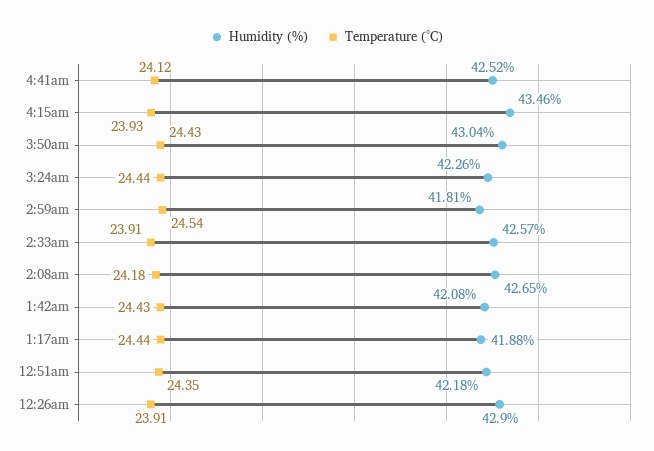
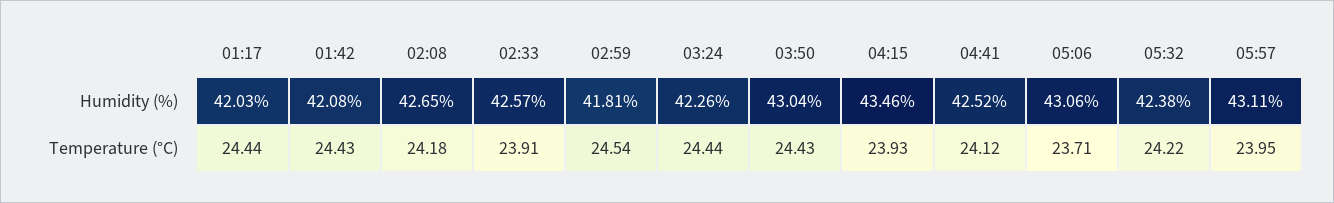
Humidity (%), 1:17am: 41.88 -> 42.03
Humidity (%), 12:51am: 42.18 -> none
Temperature (°C), 12:51am: 24.35 -> none
Humidity (%), 12:26am: 42.9 -> none
Temperature (°C), 12:26am: 23.91 -> none
Humidity (%), 05:06: none -> 43.06
Humidity (%), 05:32: none -> 42.38
Humidity (%), 05:57: none -> 43.11
Temperature (°C), 05:06: none -> 23.71
Temperature (°C), 05:32: none -> 24.22
Temperature (°C), 05:57: none -> 23.95

